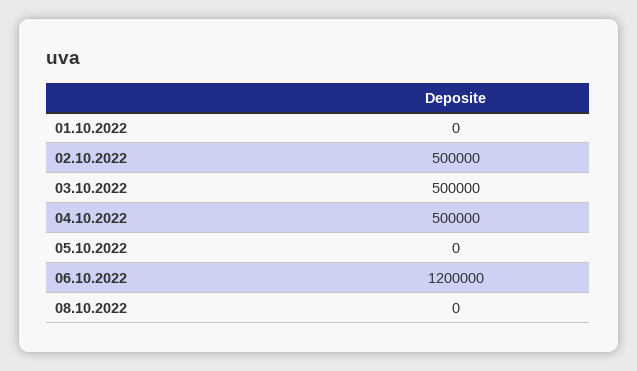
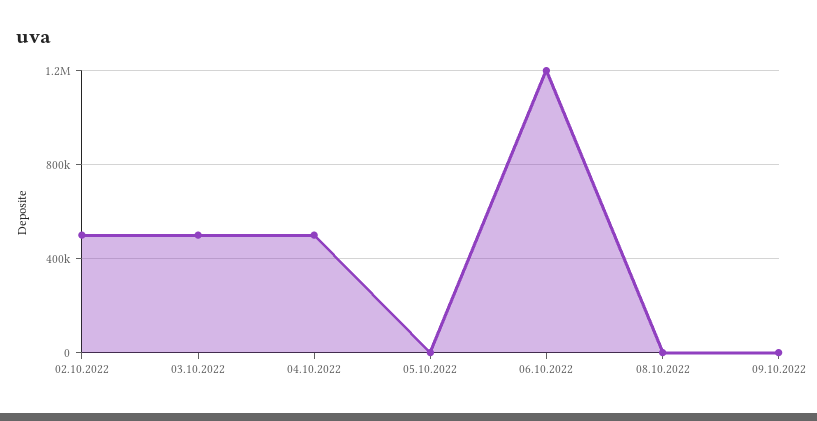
01.10.2022: 0 -> none
09.10.2022: none -> 0

